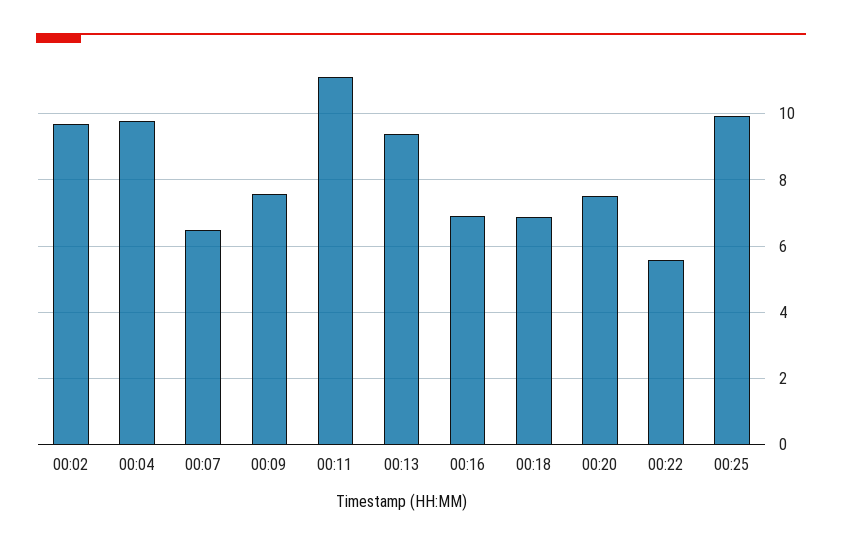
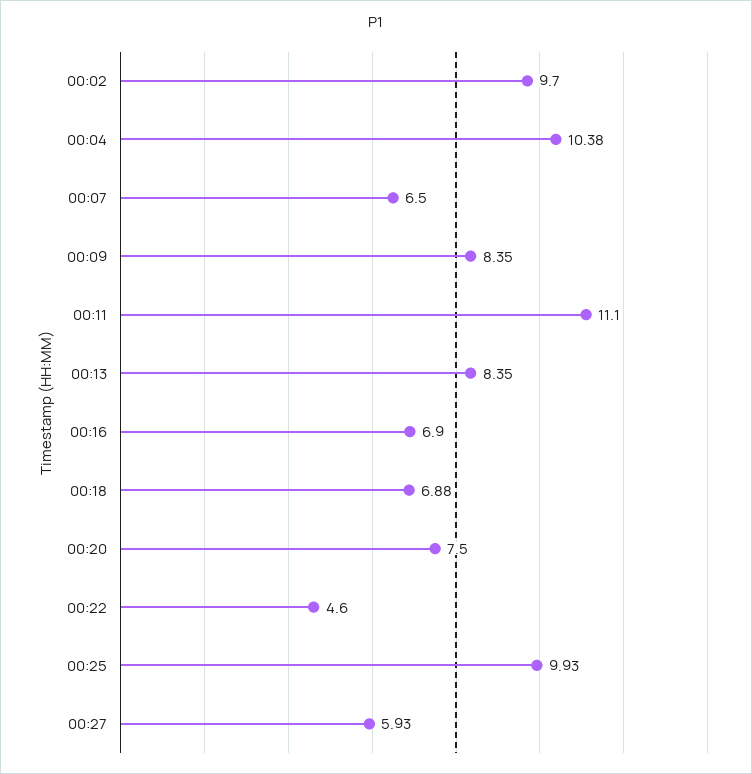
00:04: 9.8 -> 10.38
00:09: 7.6 -> 8.35
00:13: 9.4 -> 8.35
00:22: 5.6 -> 4.6
00:27: none -> 5.93

